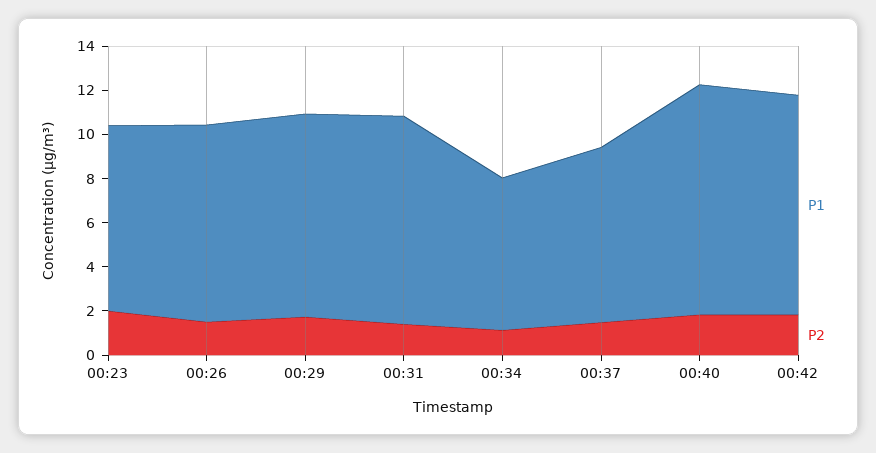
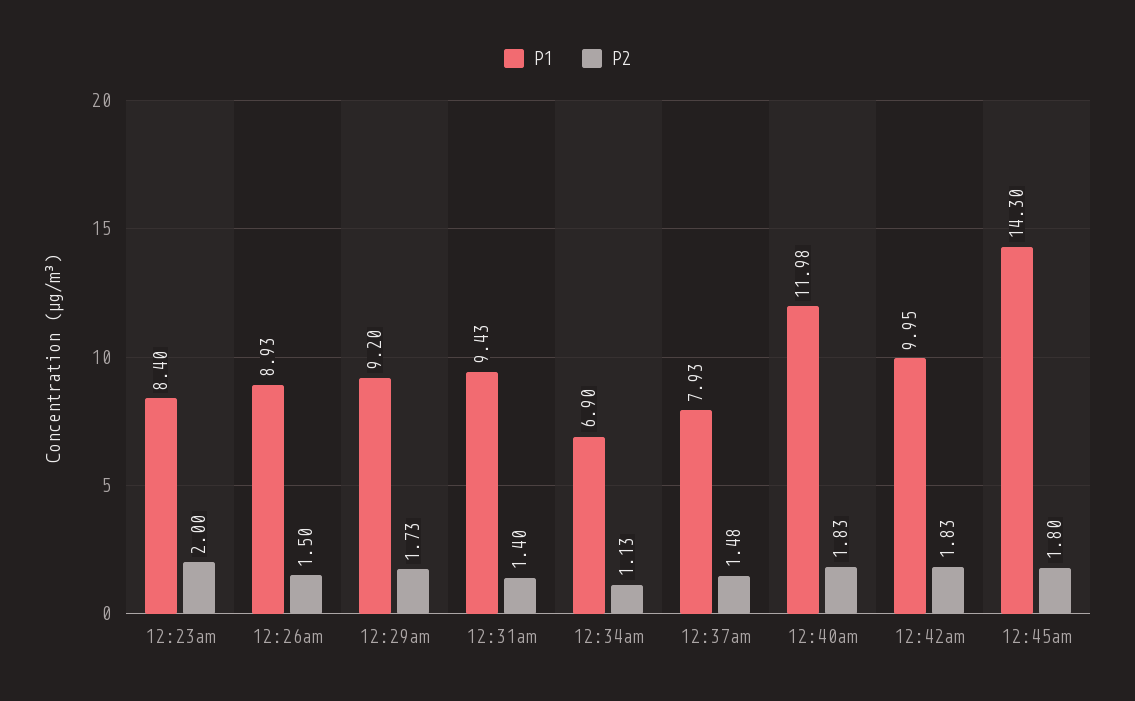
P1, 00:40: 10.5 -> 11.98
P1, 12:45am: none -> 14.3
P2, 12:45am: none -> 1.8

